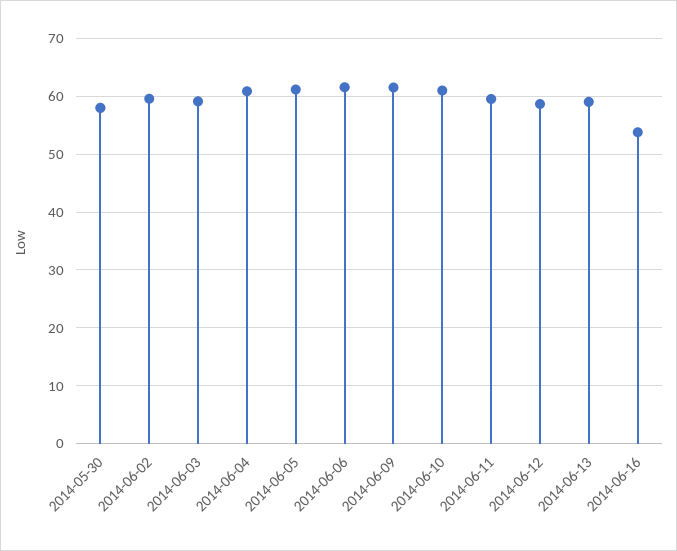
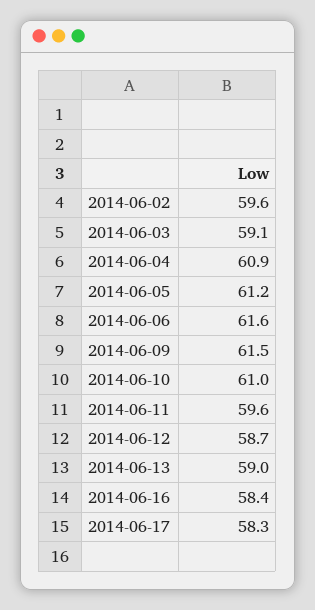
2014-05-30: 58 -> none
2014-06-16: 54 -> 58.4
2014-06-17: none -> 58.3

